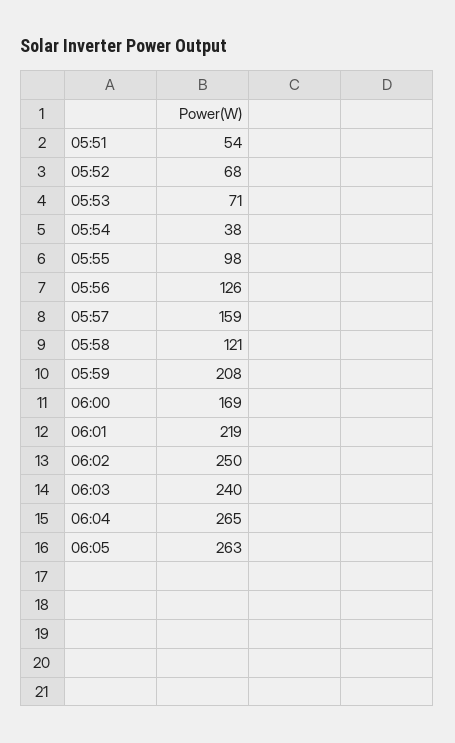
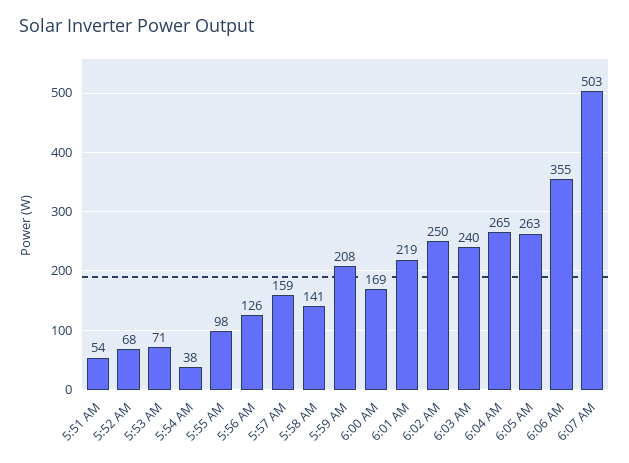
05:58: 121 -> 141
6:06 AM: none -> 355
6:07 AM: none -> 503

